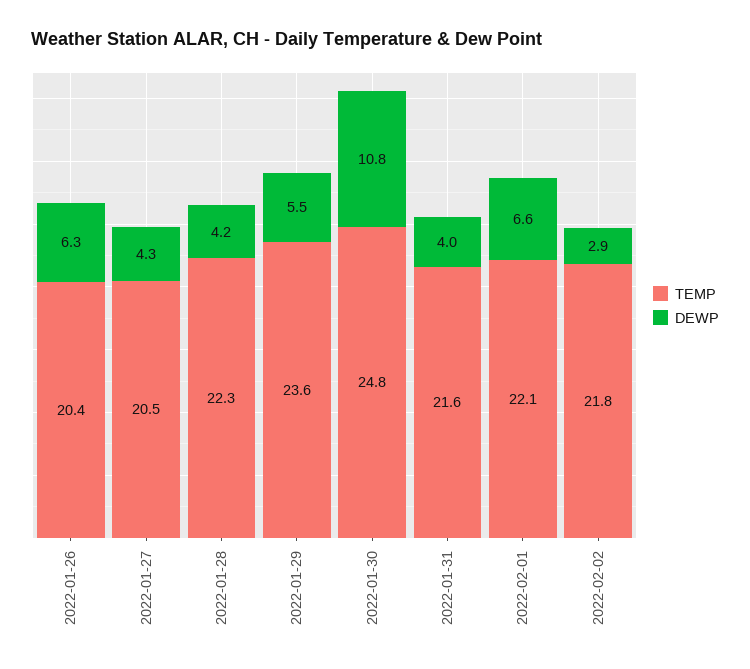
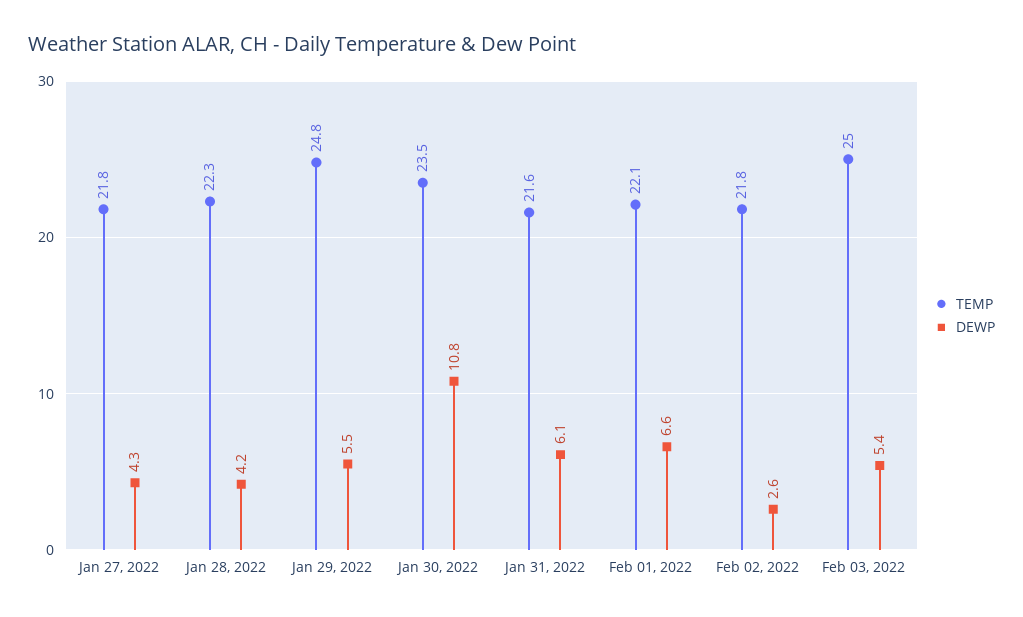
TEMP, 2022-01-26: 20.4 -> none
DEWP, 2022-01-26: 6.3 -> none
TEMP, 2022-01-27: 20.5 -> 21.8
TEMP, 2022-01-29: 23.6 -> 24.8
TEMP, 2022-01-30: 24.8 -> 23.5
DEWP, 2022-01-31: 4 -> 6.1
DEWP, 2022-02-02: 2.9 -> 2.6
TEMP, Feb 03, 2022: none -> 25
DEWP, Feb 03, 2022: none -> 5.4

